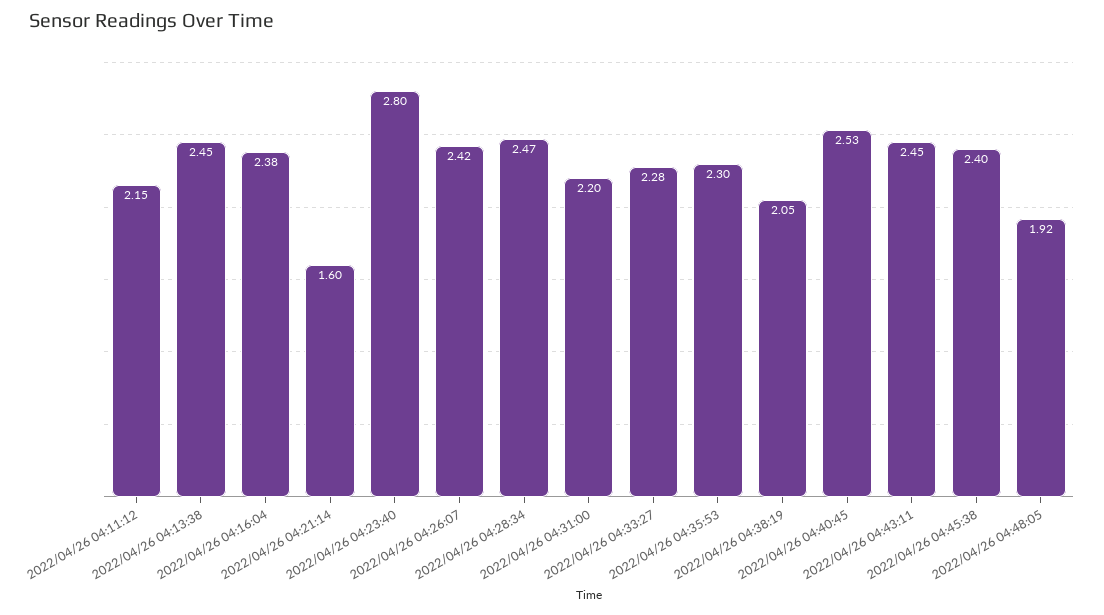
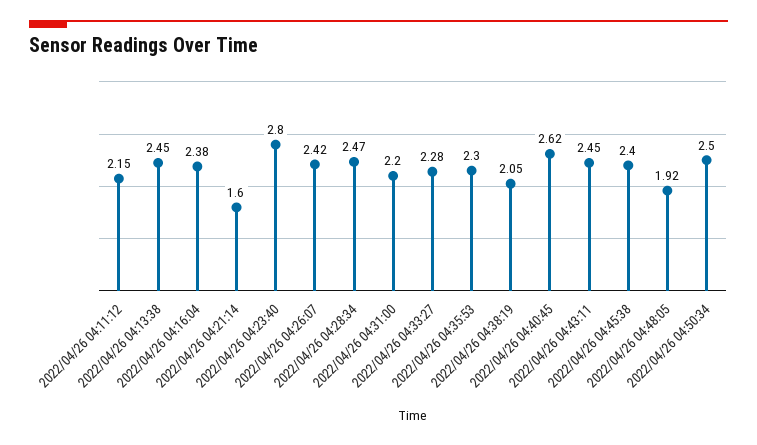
2022/04/26 04:40:45: 2.53 -> 2.62
2022/04/26 04:50:34: none -> 2.5

